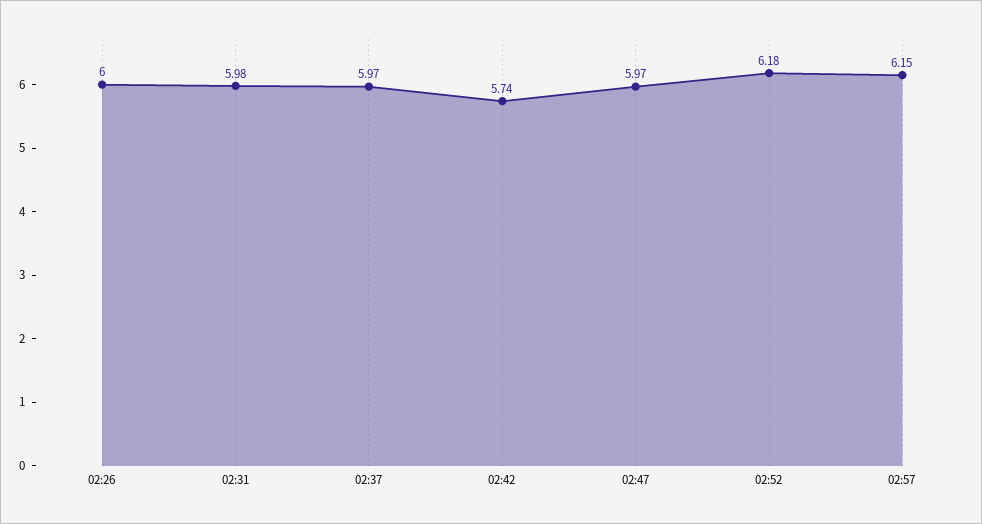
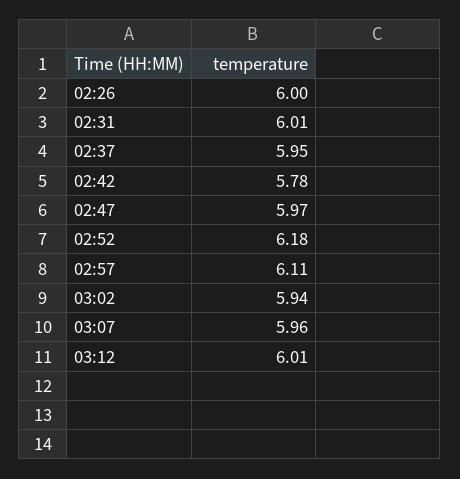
02:31: 5.98 -> 6.01
02:37: 5.97 -> 5.95
02:42: 5.74 -> 5.78
02:57: 6.15 -> 6.11
03:02: none -> 5.94
03:07: none -> 5.96
03:12: none -> 6.01

